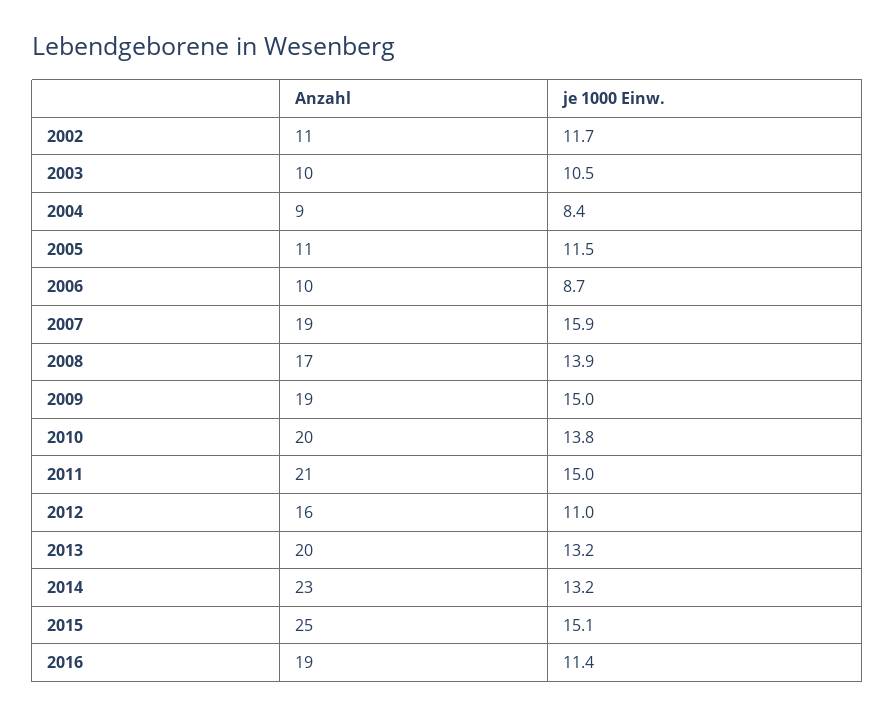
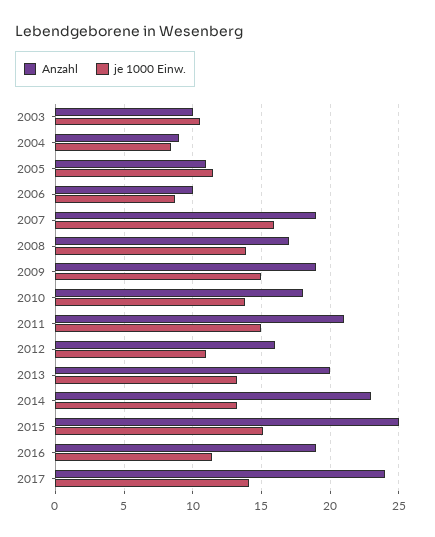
Anzahl, 2002: 11 -> none
je 1000 Einw., 2002: 11.7 -> none
Anzahl, 2010: 20 -> 18
Anzahl, 2017: none -> 24
je 1000 Einw., 2017: none -> 14

